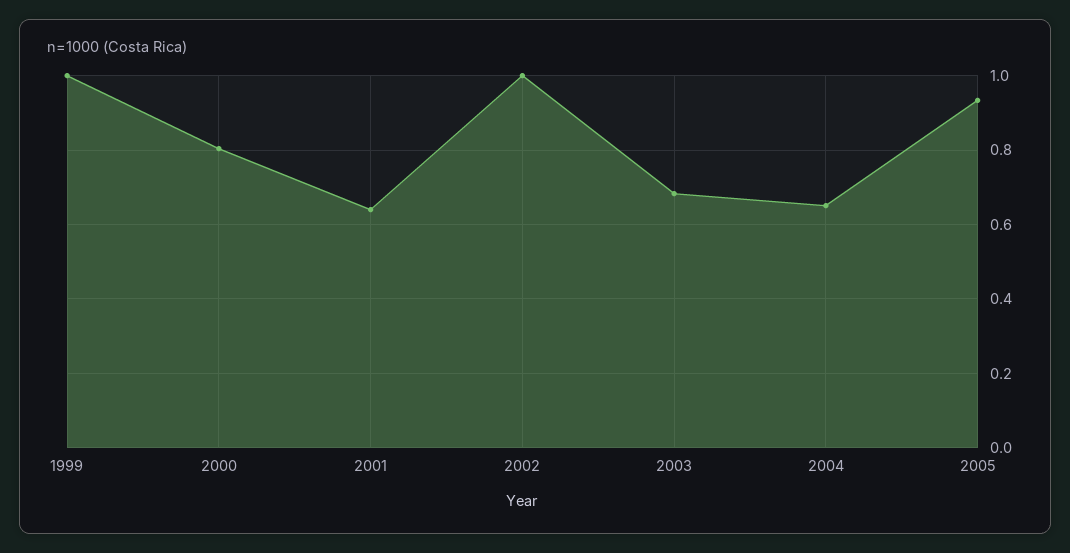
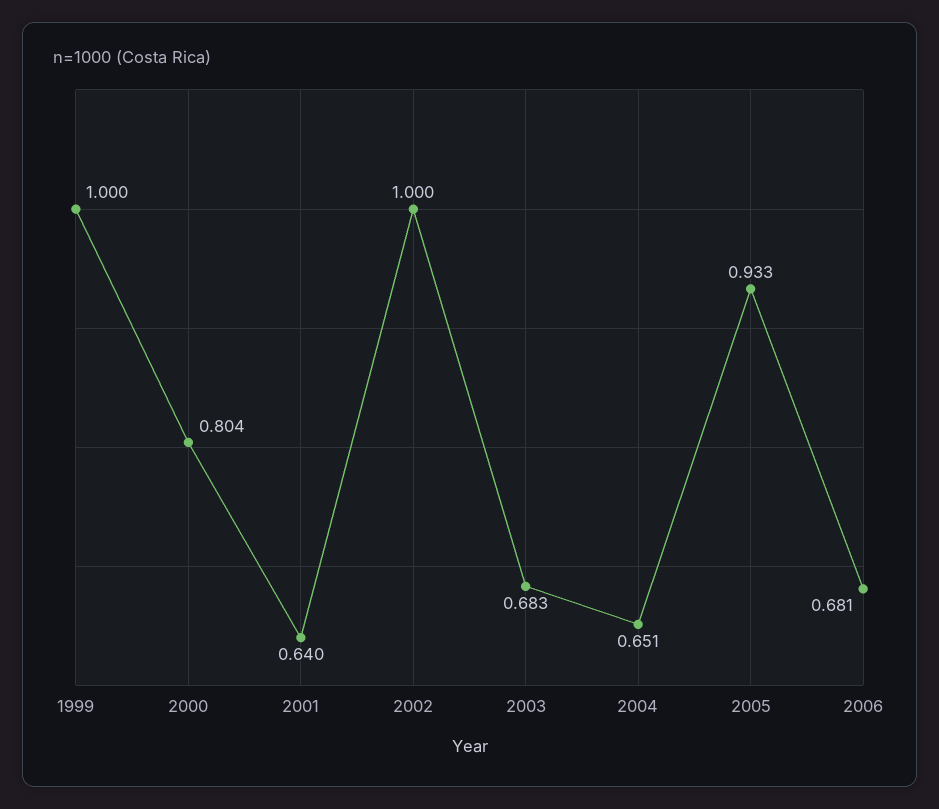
2006: none -> 0.681

